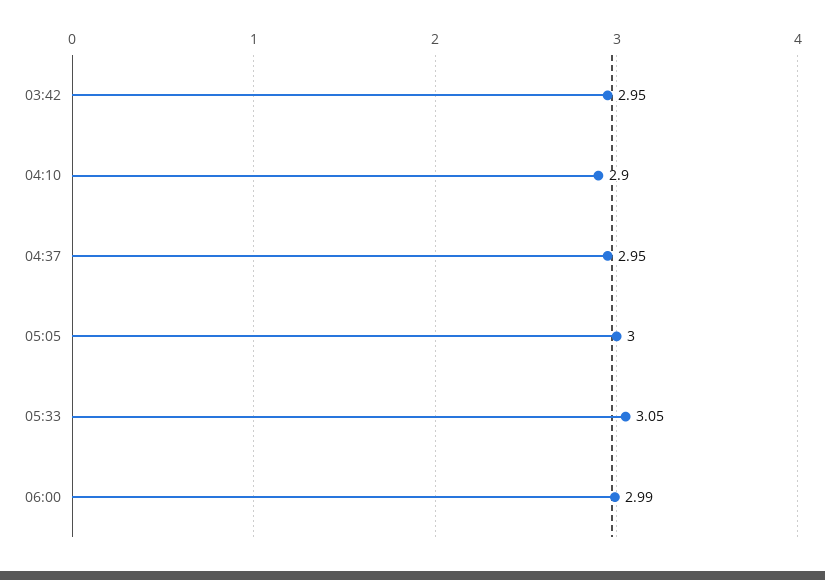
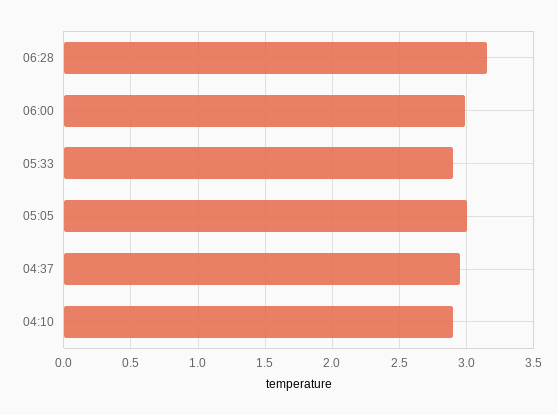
03:42: 2.95 -> none
05:33: 3.05 -> 2.9
06:28: none -> 3.15

